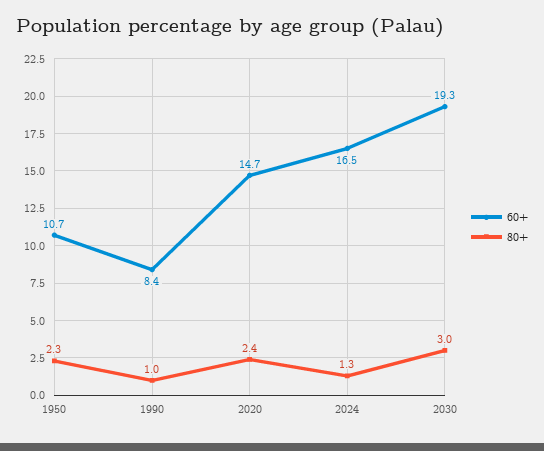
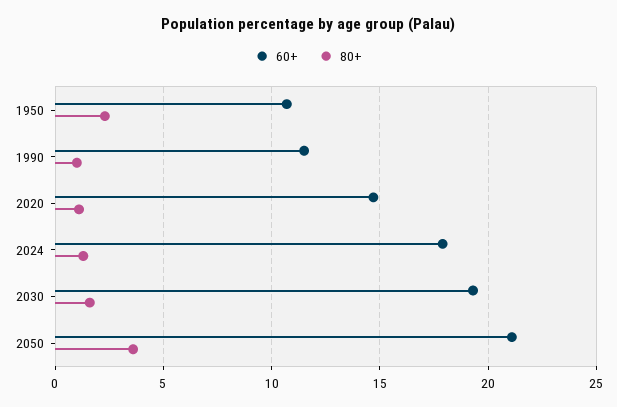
60+, 1990: 8.4 -> 11.5
80+, 2020: 2.4 -> 1
60+, 2024: 16.5 -> 18
80+, 2030: 3 -> 1.5
60+, 2050: none -> 21
80+, 2050: none -> 3.5

